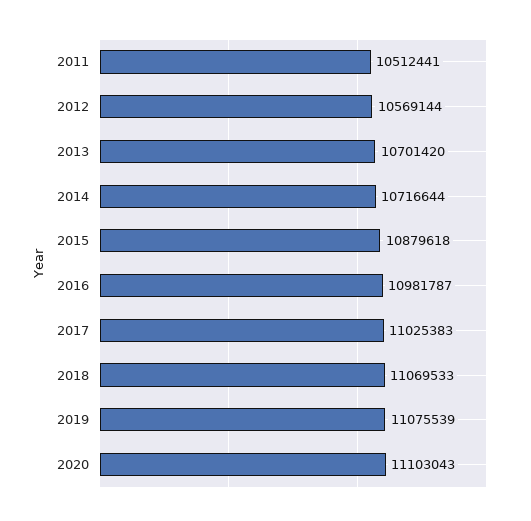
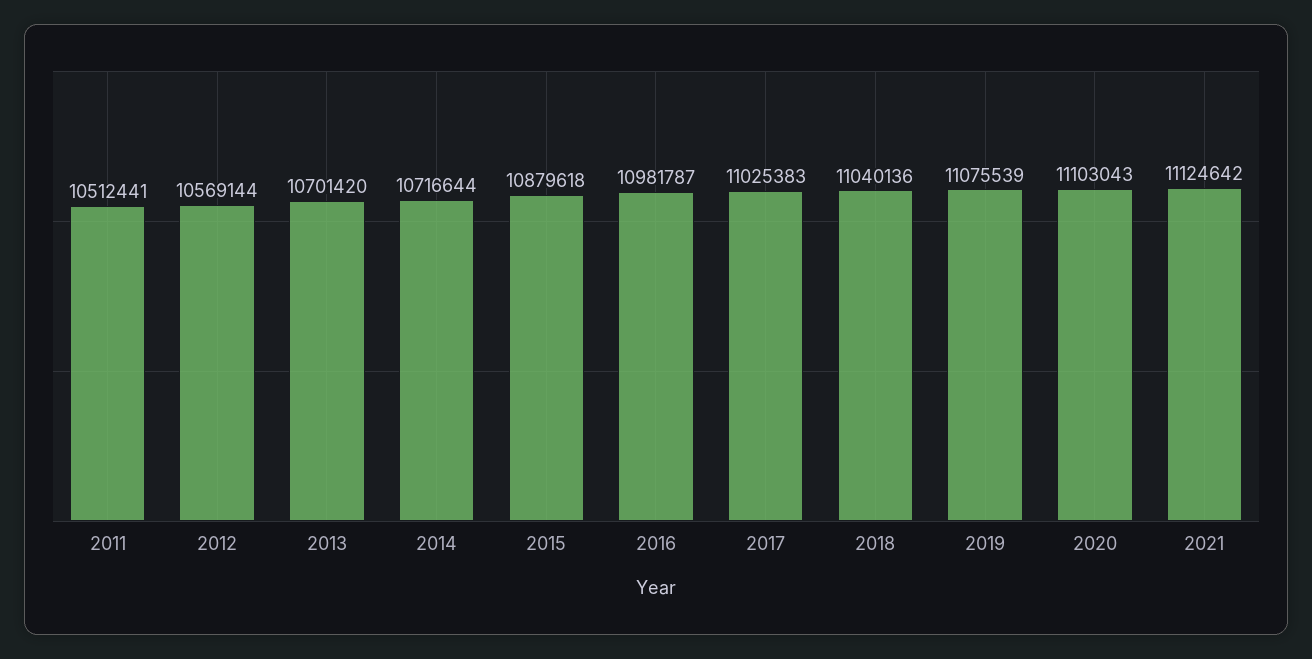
2018: 11069533 -> 11040136
2021: none -> 11124642

